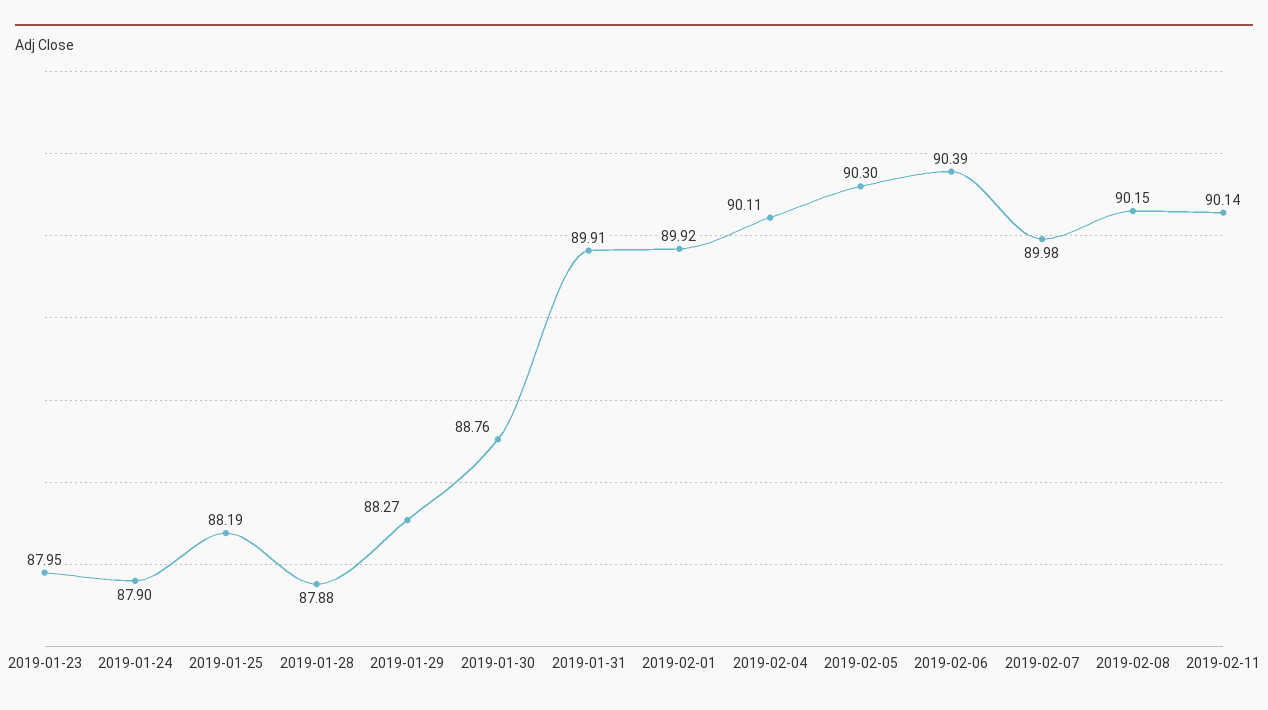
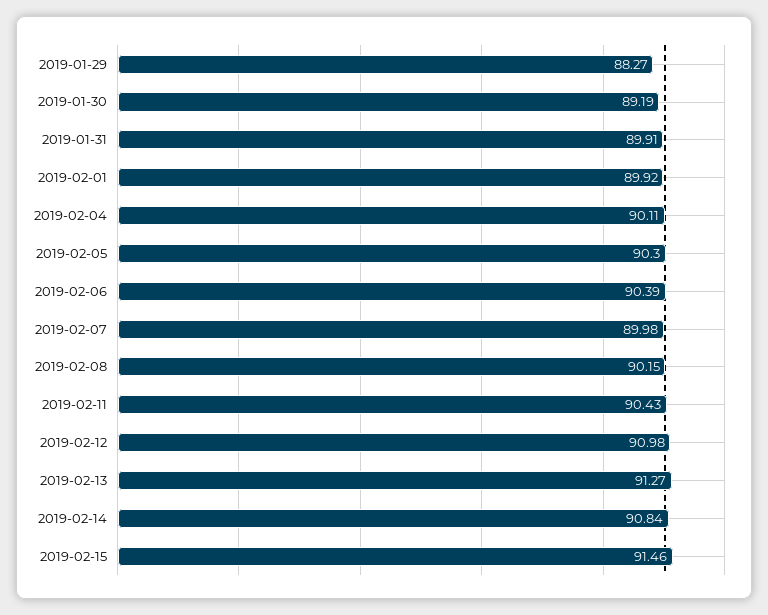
2019-01-23: 87.95 -> none
2019-01-24: 87.9 -> none
2019-01-25: 88.19 -> none
2019-01-28: 87.88 -> none
2019-01-30: 88.76 -> 89.19
2019-02-11: 90.14 -> 90.43
2019-02-12: none -> 90.98
2019-02-13: none -> 91.27
2019-02-14: none -> 90.84
2019-02-15: none -> 91.46

